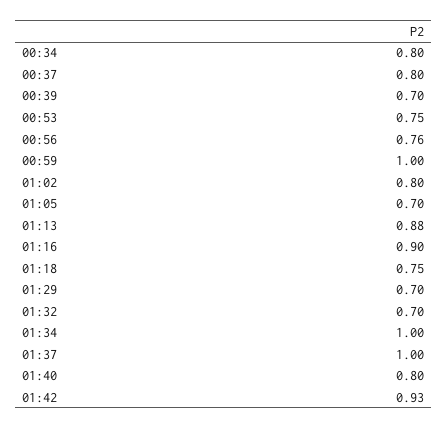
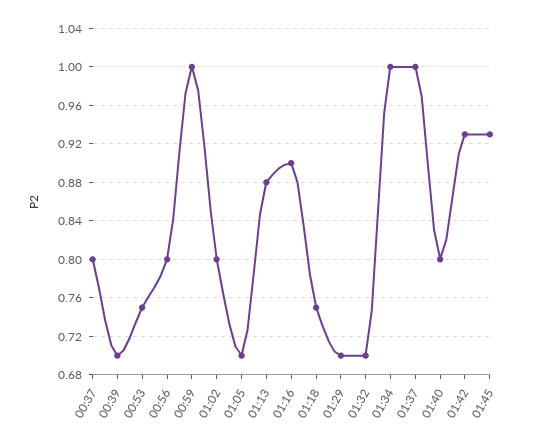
00:34: 0.8 -> none
00:56: 0.76 -> 0.8
01:45: none -> 0.93

